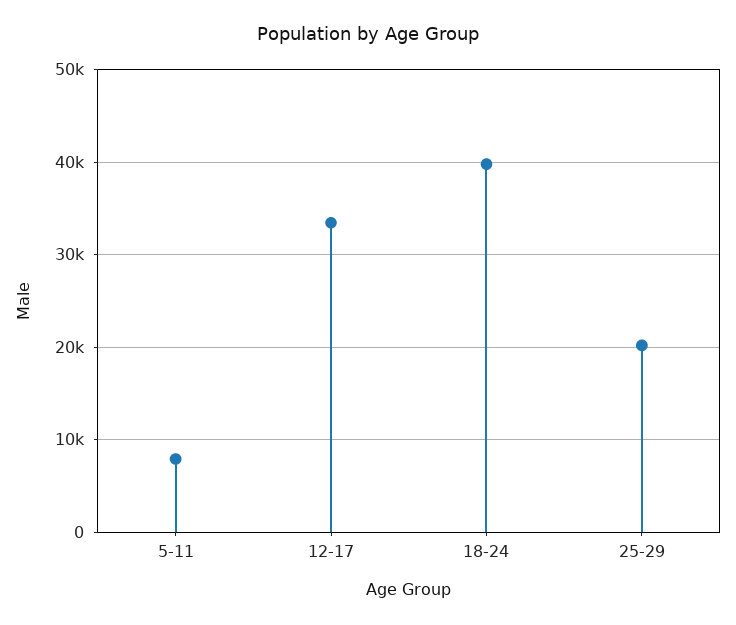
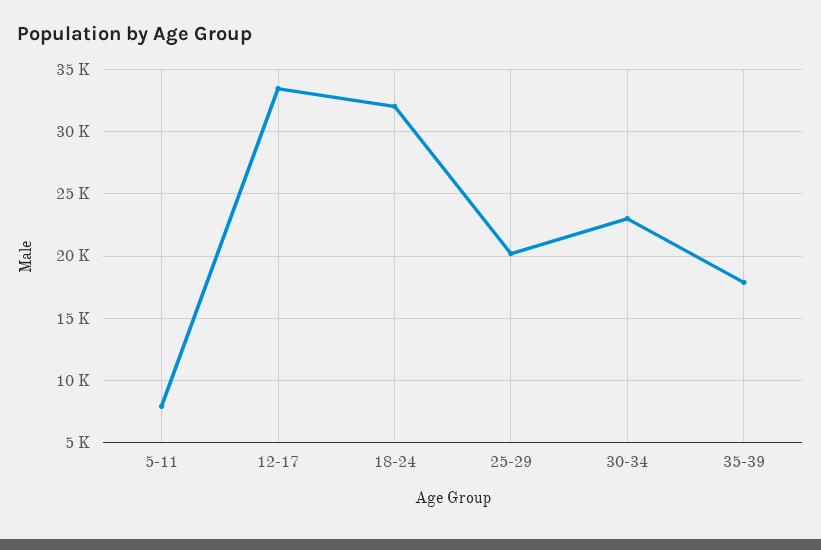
18-24: 40000 -> 32000
30-34: none -> 23000
35-39: none -> 18000

